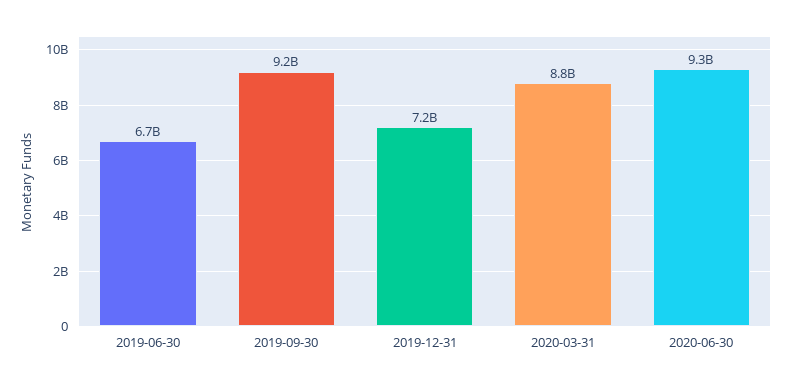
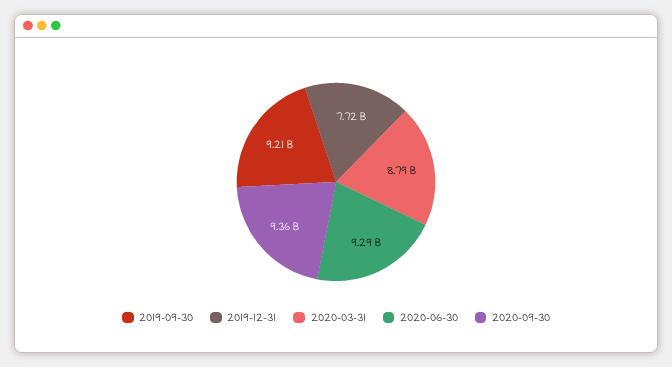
2019-06-30: 6700000000 -> none
2019-12-31: 7200000000 -> 7720000000
2020-09-30: none -> 9360000000

